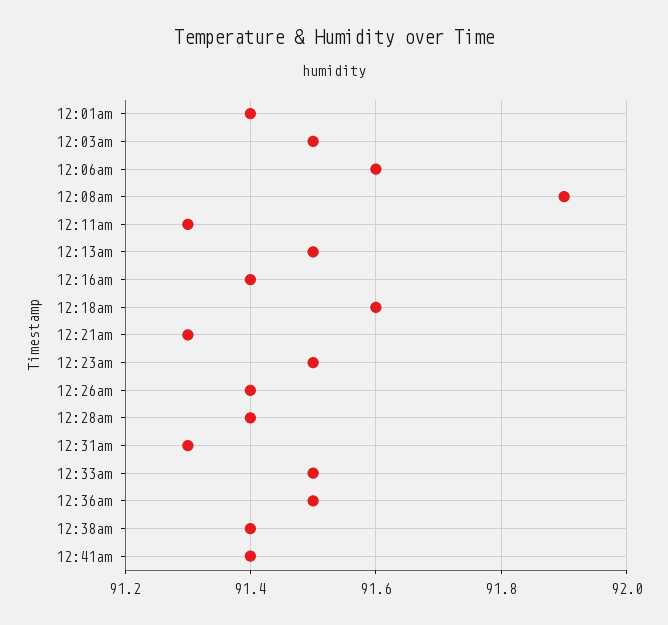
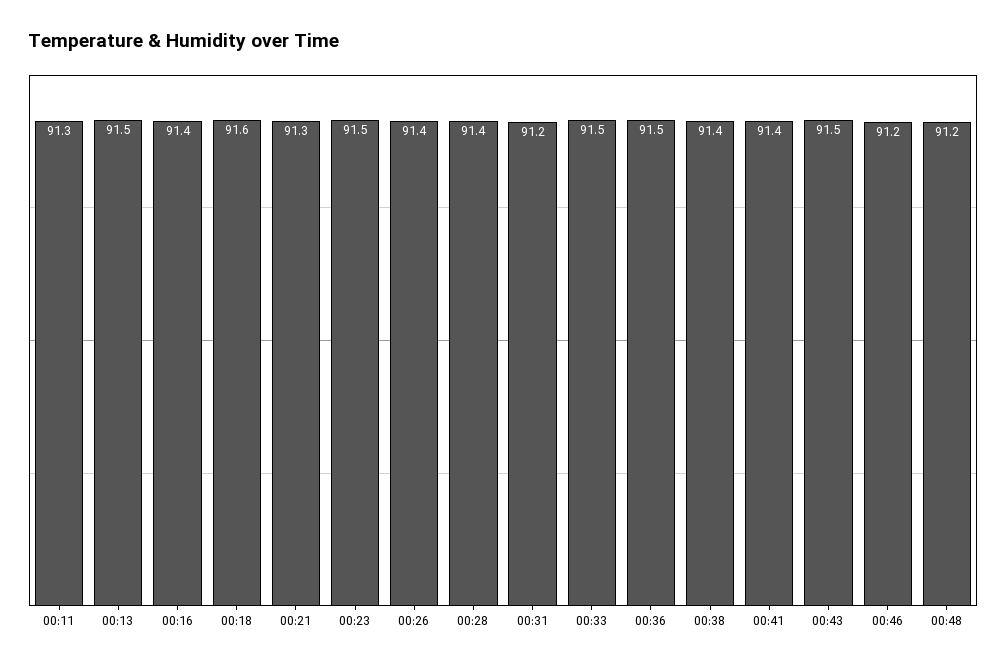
12:01am: 91.4 -> none
12:03am: 91.5 -> none
12:06am: 91.6 -> none
12:08am: 91.9 -> none
12:31am: 91.3 -> 91.2
00:43: none -> 91.5
00:46: none -> 91.2
00:48: none -> 91.2

